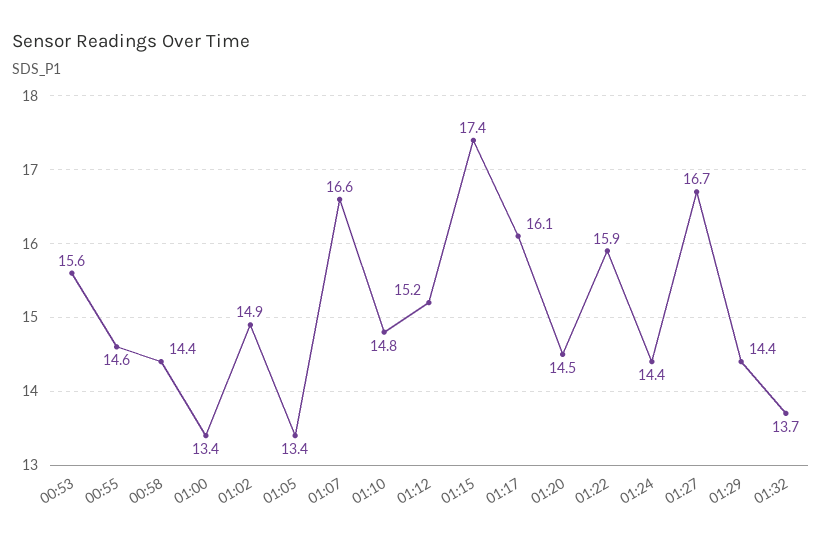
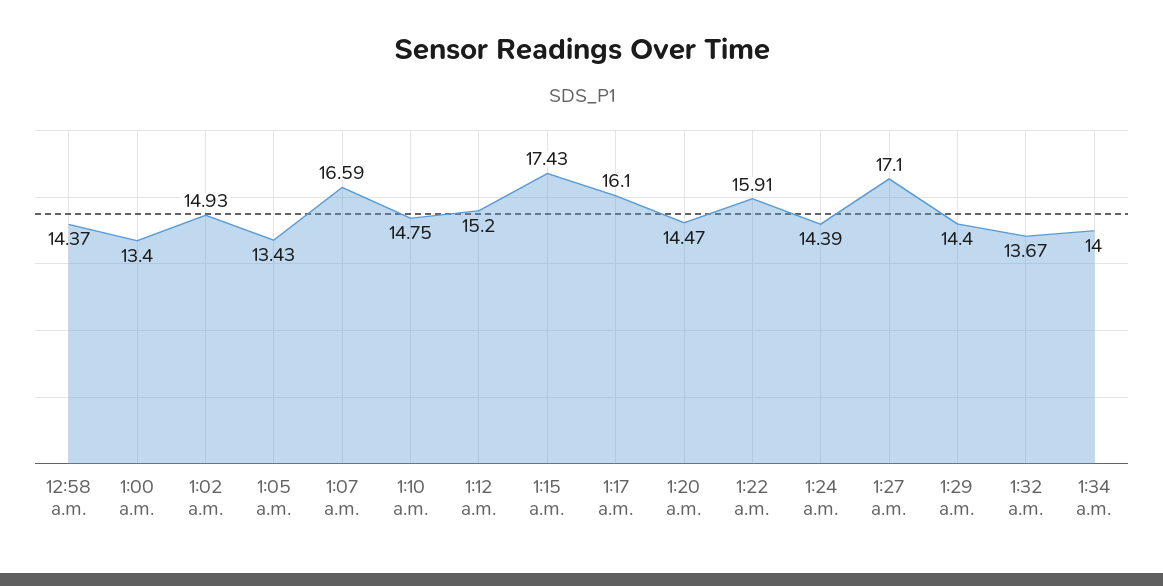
00:53: 15.6 -> none
00:55: 14.6 -> none
01:27: 16.7 -> 17.1
1:34 a.m.: none -> 14

